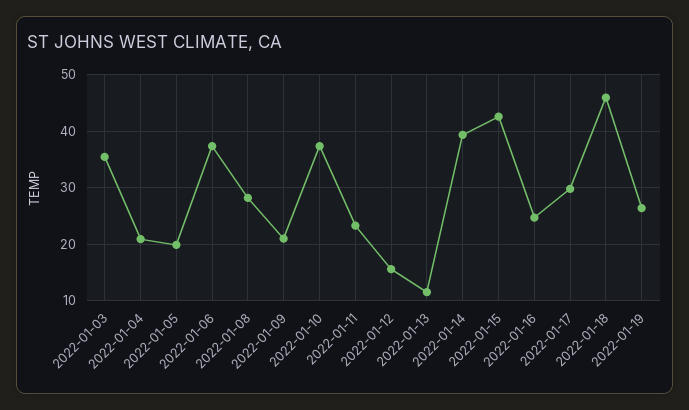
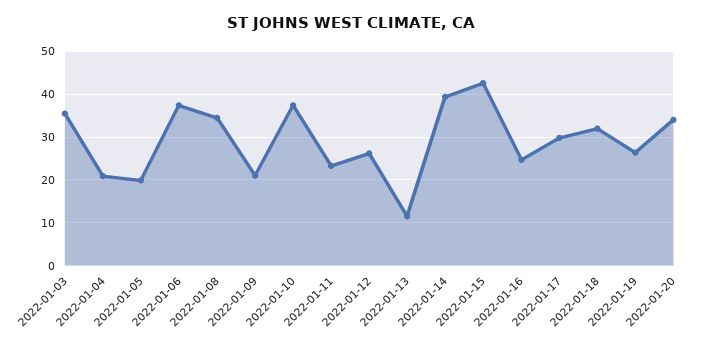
2022-01-08: 28 -> 34
2022-01-12: 16 -> 26
2022-01-18: 46 -> 32
2022-01-20: none -> 34

